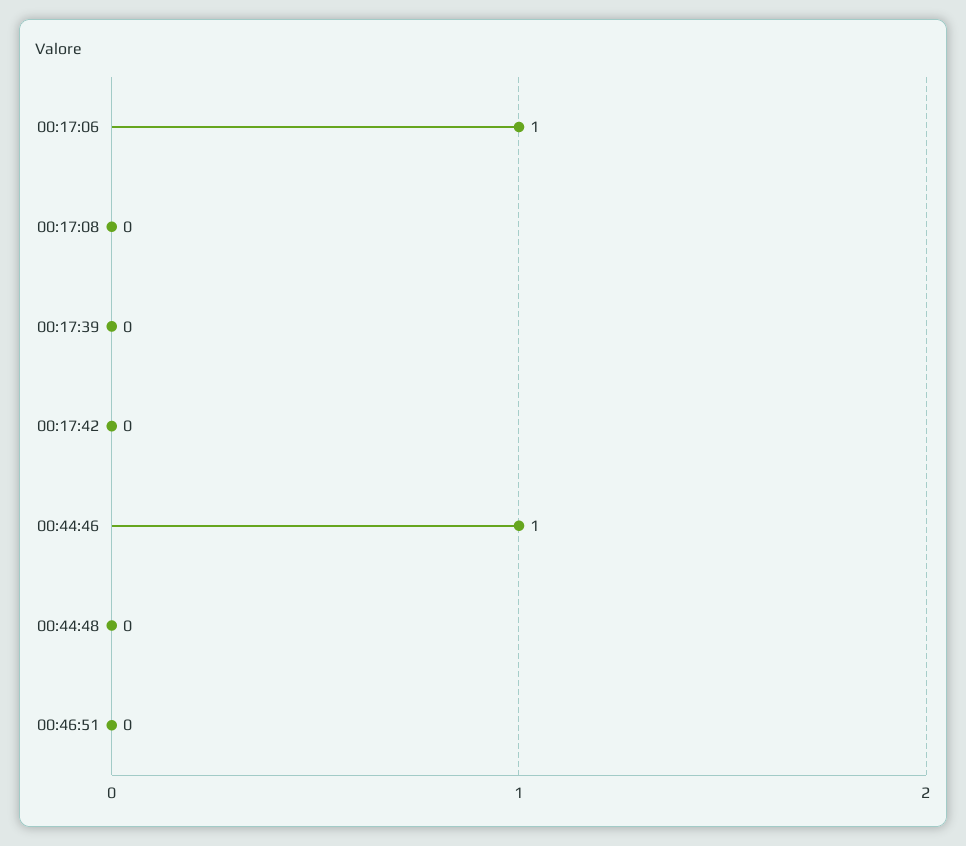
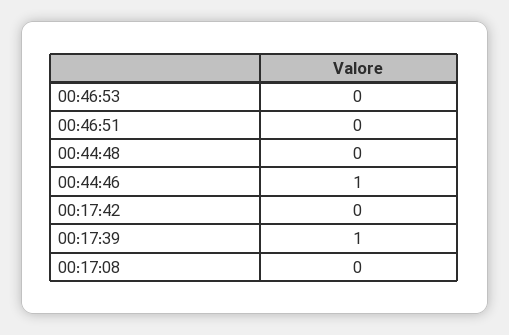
00:17:06: 1 -> none
00:17:39: 0 -> 1
00:46:53: none -> 0

